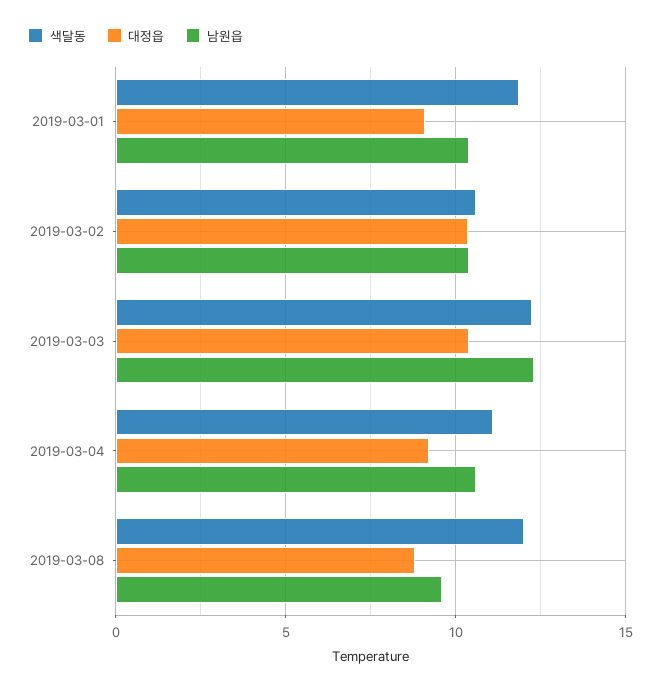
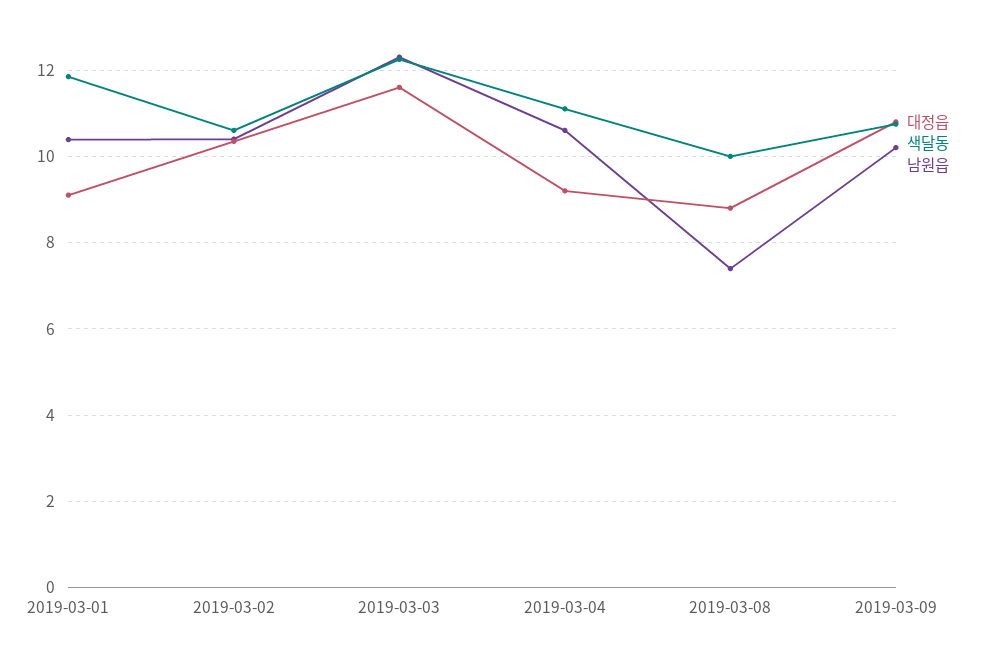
대정읍, 2019-03-03: 10.5 -> 11.6
색달동, 2019-03-08: 12 -> 10
남원읍, 2019-03-08: 9.5 -> 7.4
대정읍, 2019-03-09: none -> 10.8
색달동, 2019-03-09: none -> 10.8
남원읍, 2019-03-09: none -> 10.2

